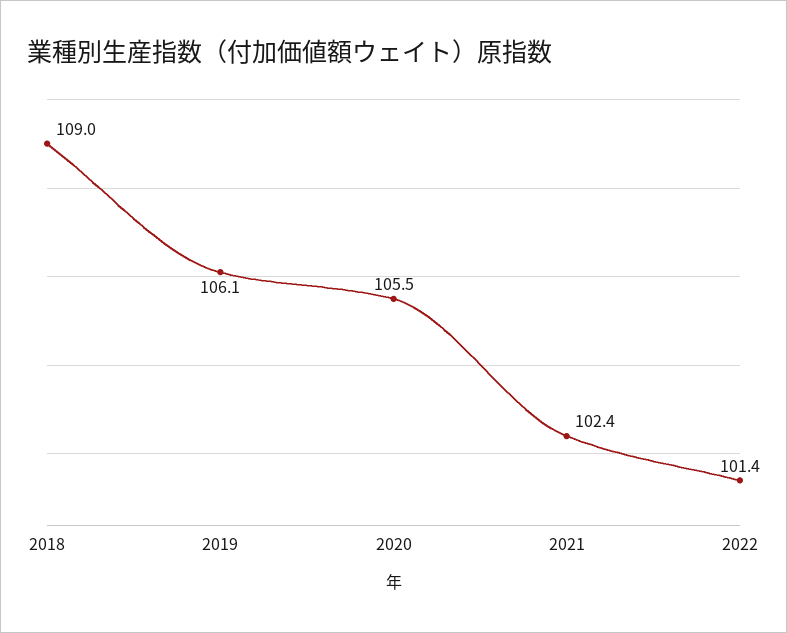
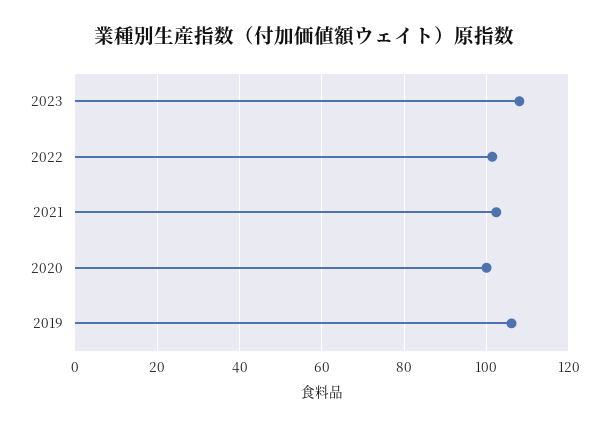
2018: 109 -> none
2020: 105.5 -> 100
2023: none -> 108

